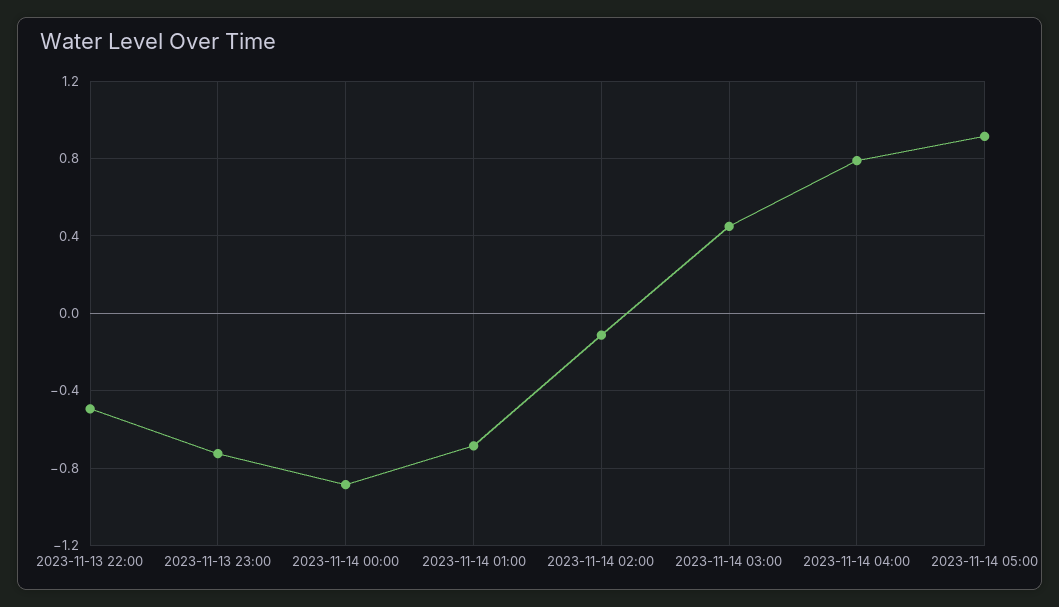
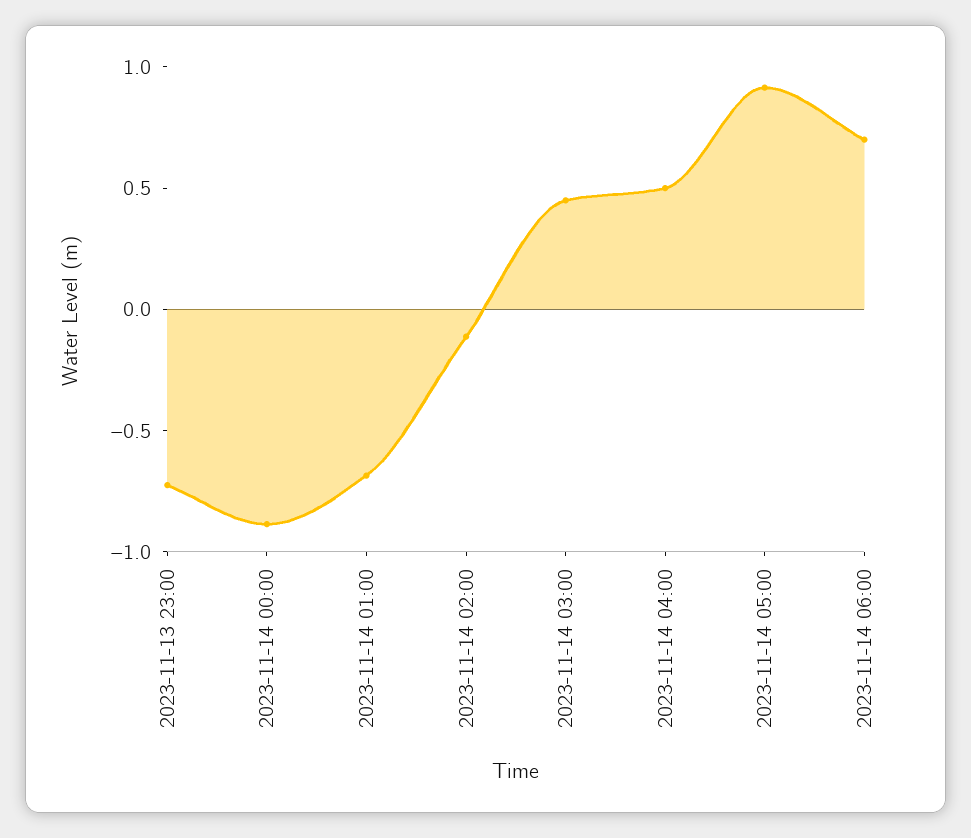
2023-11-13 22:00: -0.5 -> none
2023-11-14 04:00: 0.8 -> 0.5
2023-11-14 06:00: none -> 0.7

